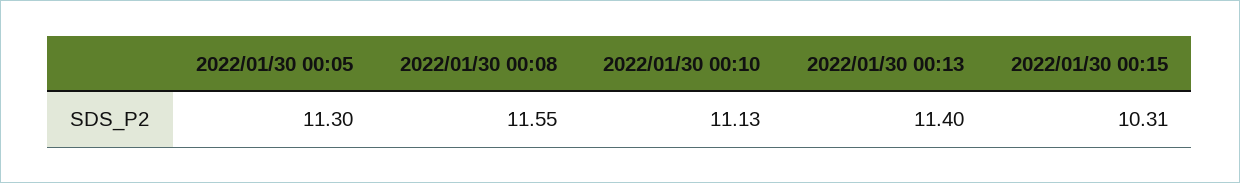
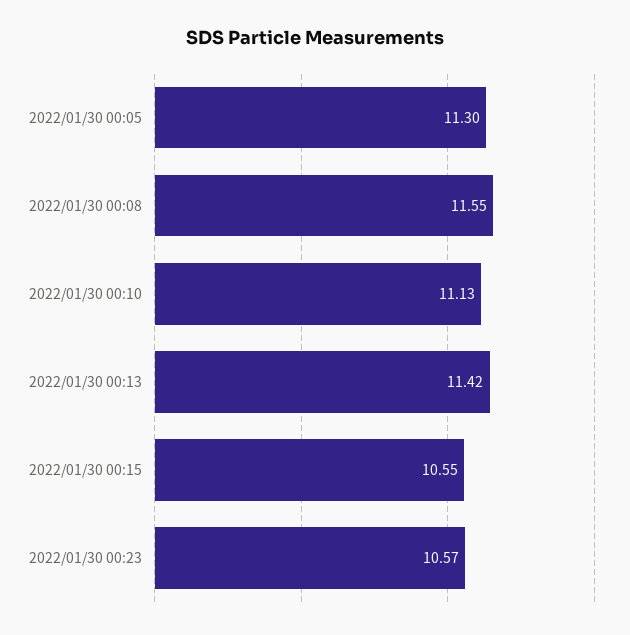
2022/01/30 00:13: 11.4 -> 11.42
2022/01/30 00:15: 10.31 -> 10.55
2022/01/30 00:23: none -> 10.57

